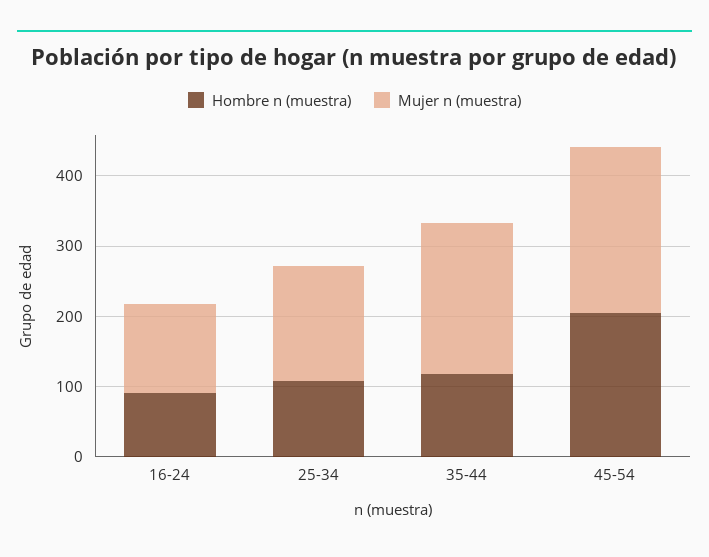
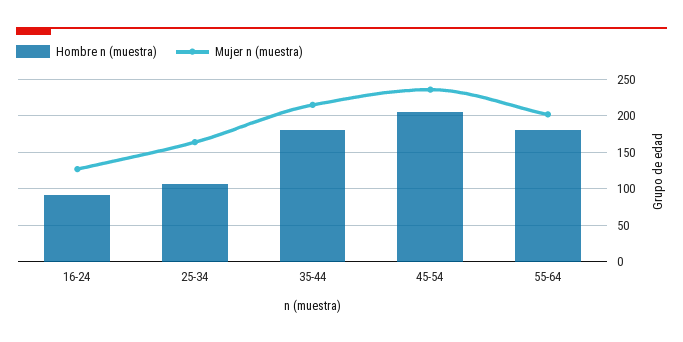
Hombre n (muestra), 35-44: 120 -> 180
Hombre n (muestra), 55-64: none -> 180
Mujer n (muestra), 55-64: none -> 200

